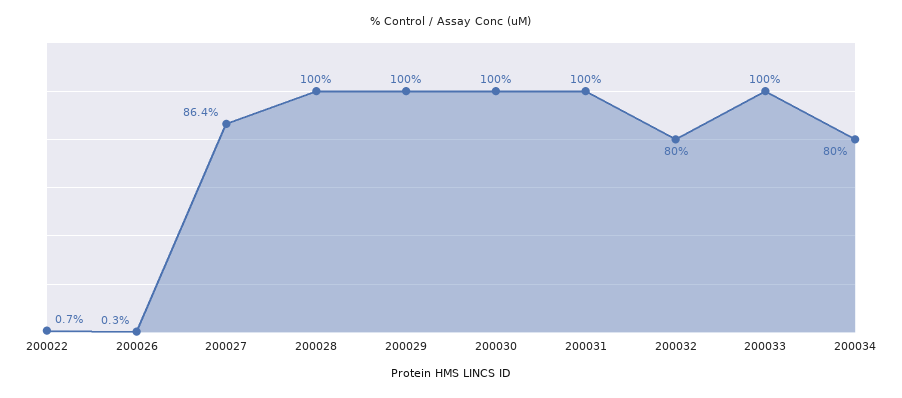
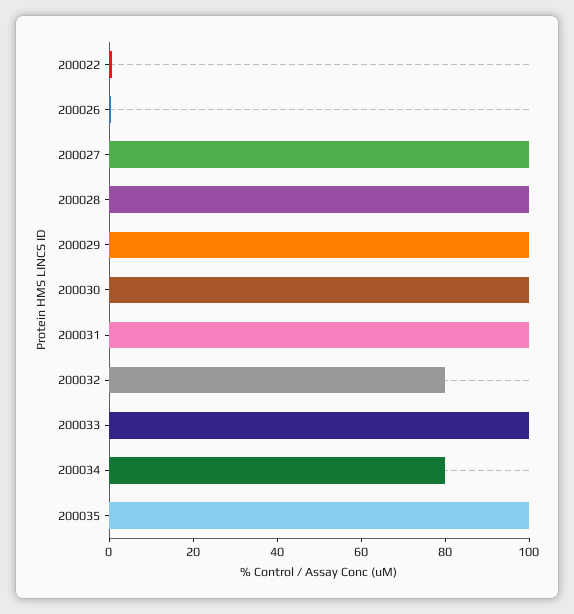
200027: 86.4 -> 100
200035: none -> 100

